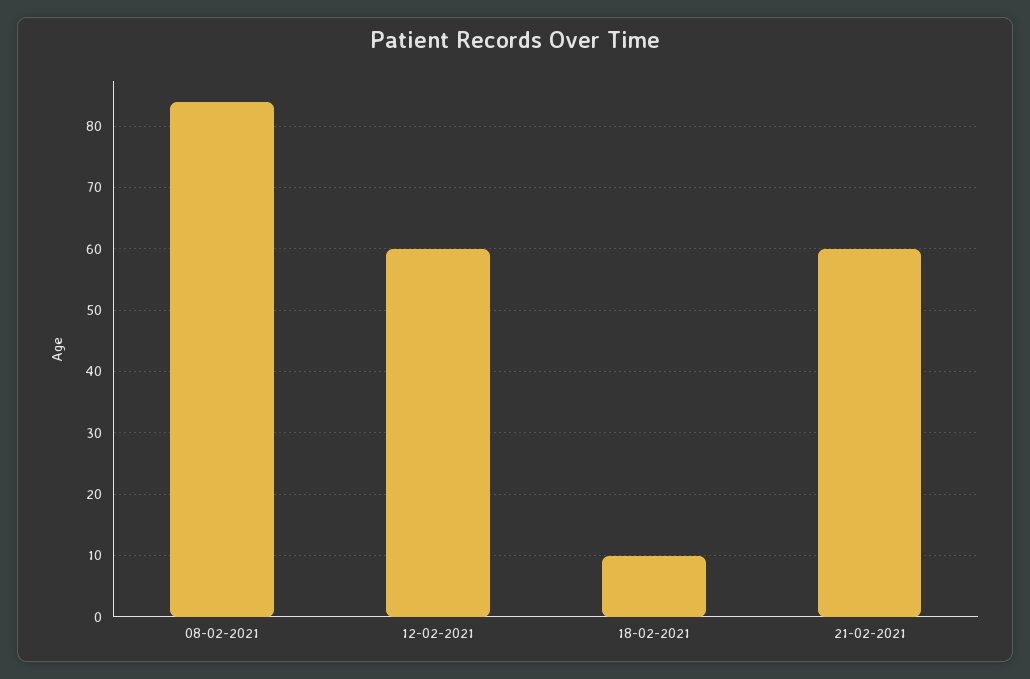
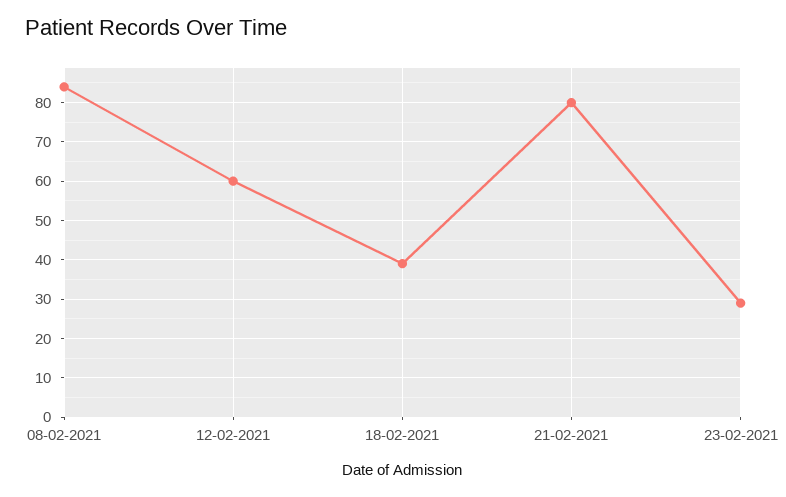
18-02-2021: 10 -> 40
21-02-2021: 60 -> 80
23-02-2021: none -> 30

